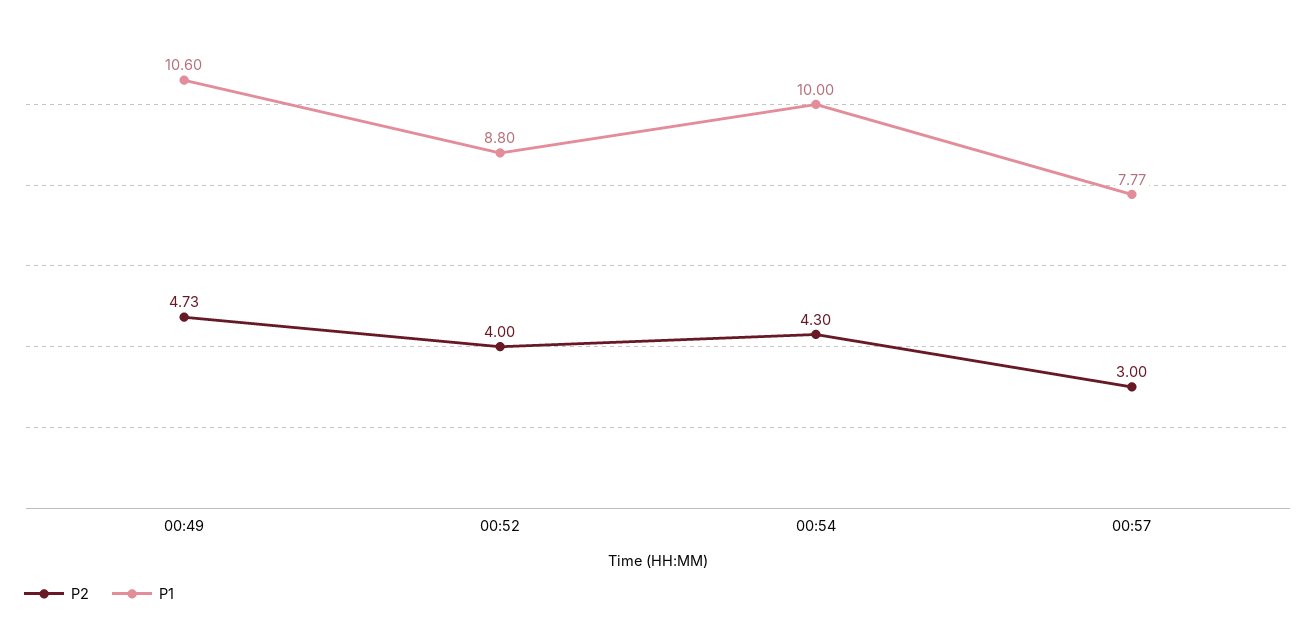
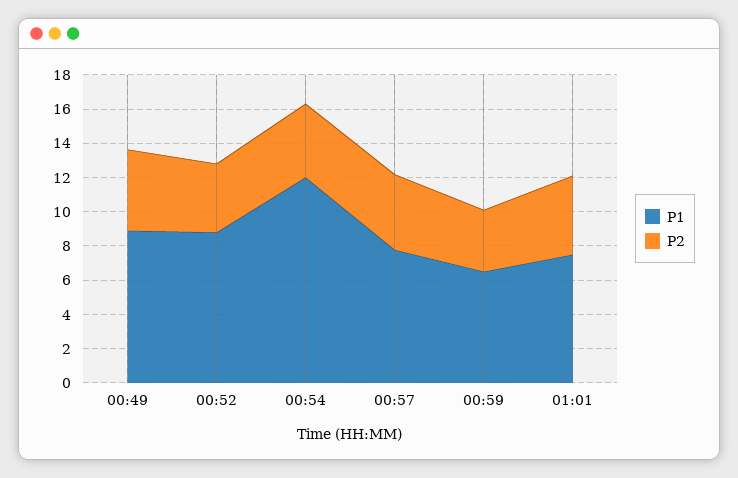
P1, 00:49: 10.6 -> 9
P1, 00:54: 10 -> 12
P2, 00:57: 3 -> 4.5
P1, 00:59: none -> 6.5
P2, 00:59: none -> 3.5
P1, 01:01: none -> 7.5
P2, 01:01: none -> 4.5

